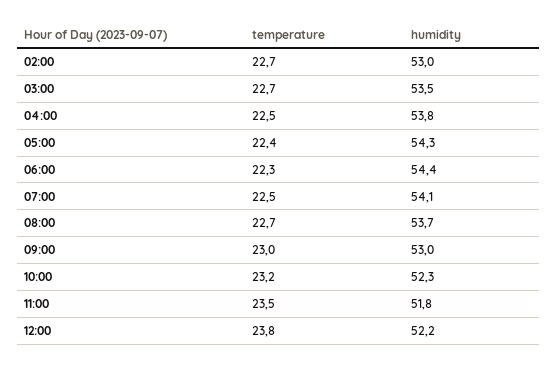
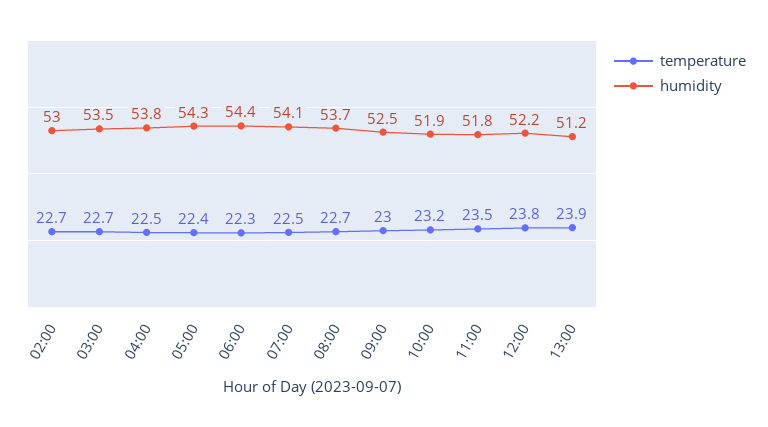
humidity, 09:00: 53 -> 52.5
humidity, 10:00: 52.3 -> 51.9
temperature, 13:00: none -> 23.9
humidity, 13:00: none -> 51.2

